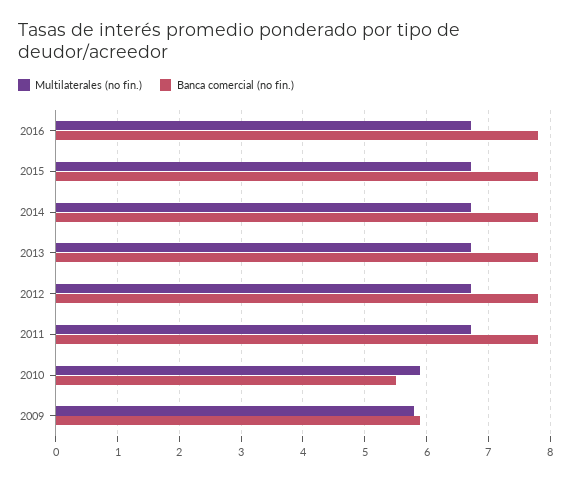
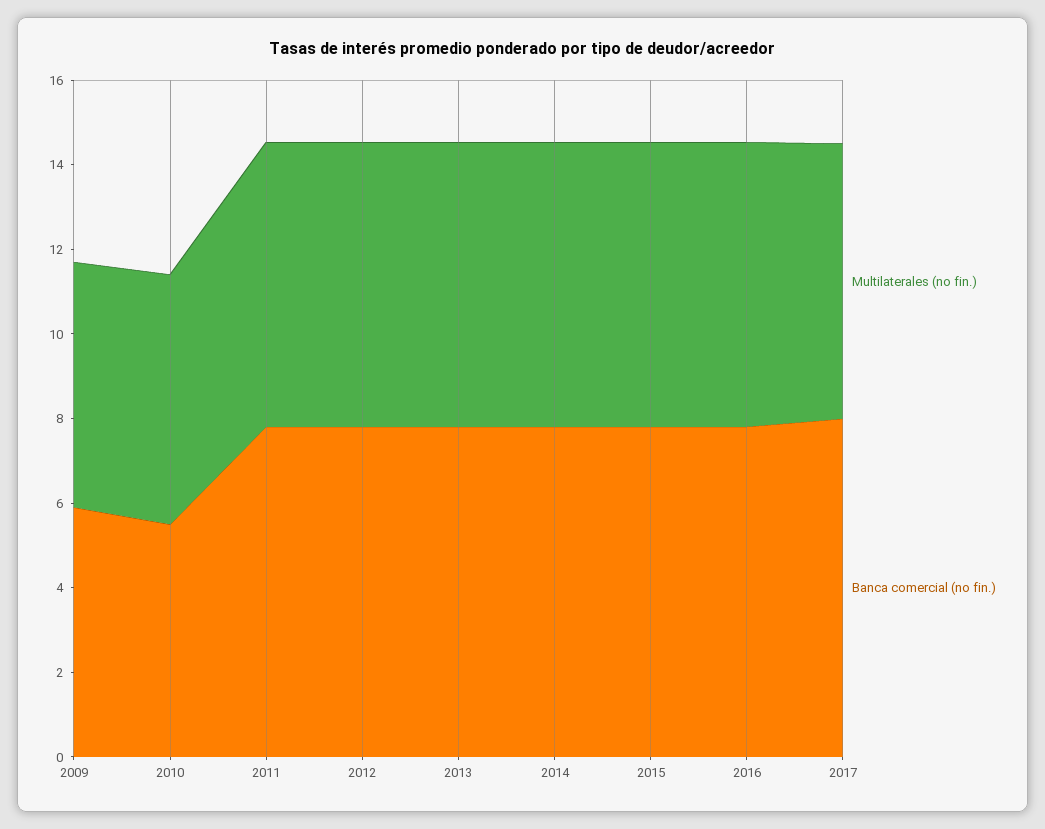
Multilaterales (no fin.), 2017: none -> 6.5
Banca comercial (no fin.), 2017: none -> 8

